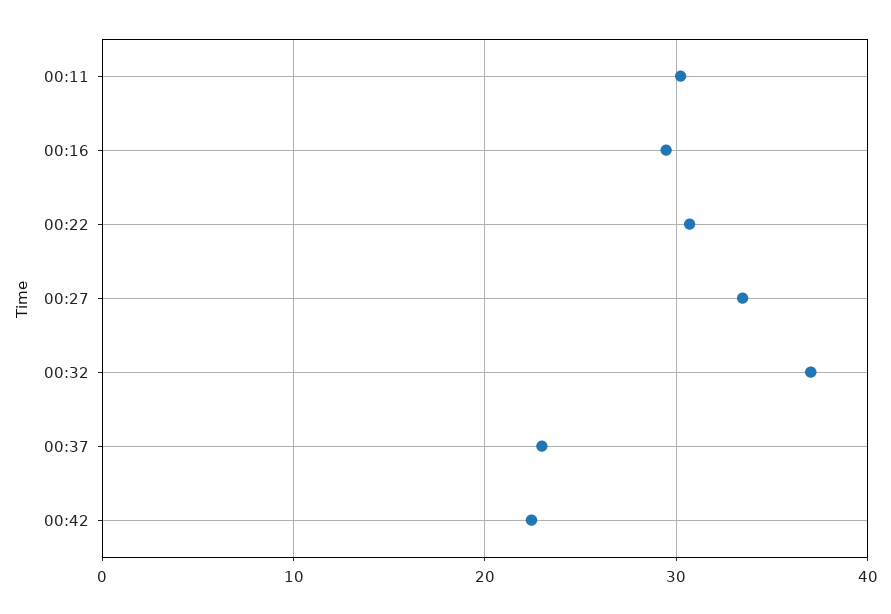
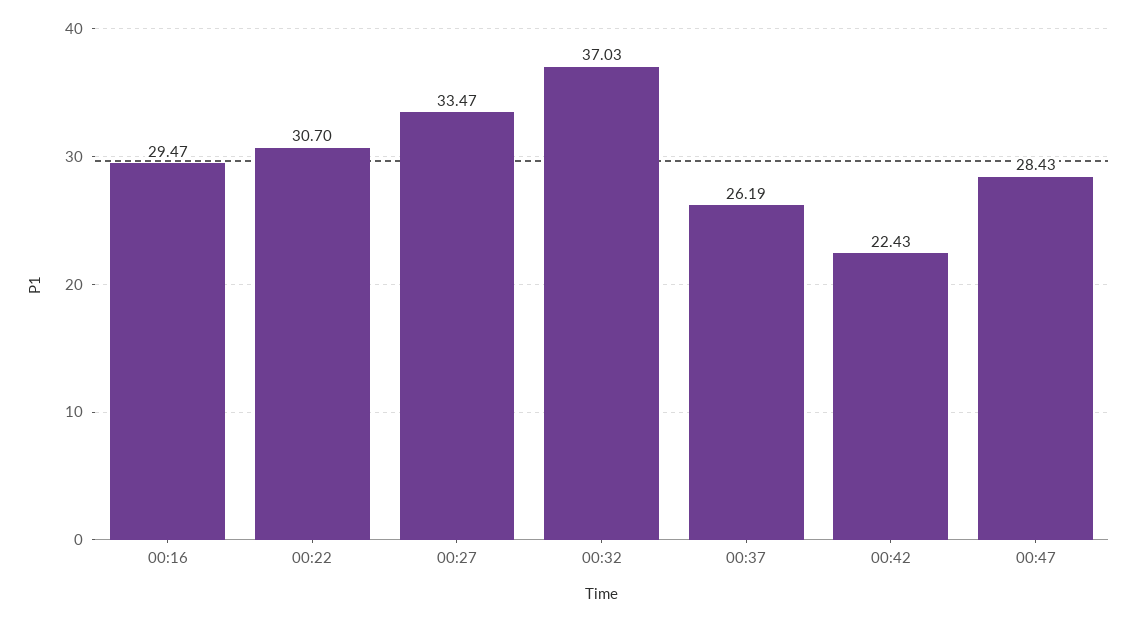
00:11: 30 -> none
00:37: 23 -> 26.19
00:47: none -> 28.43

